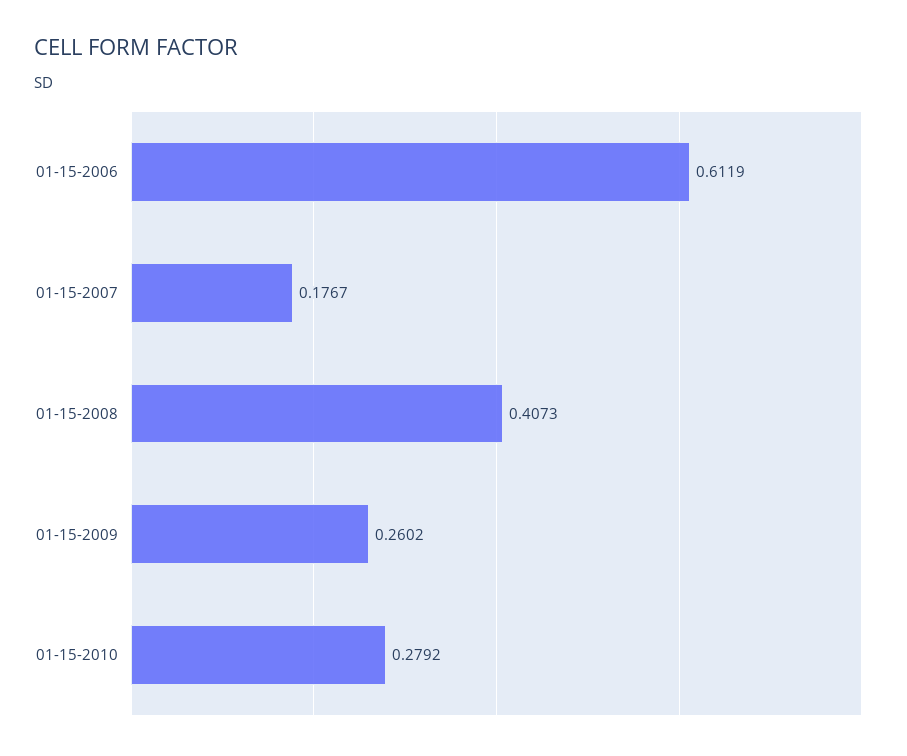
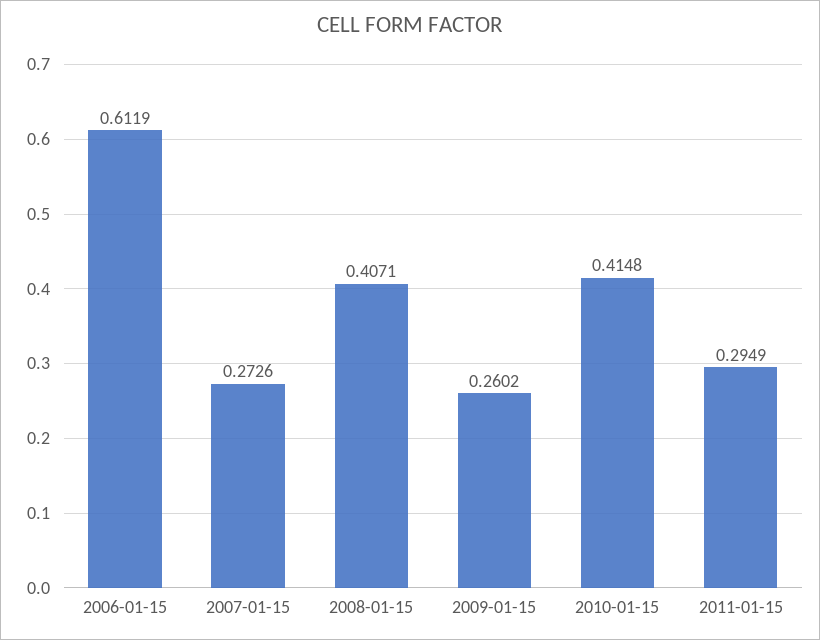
01-15-2007: 0.1767 -> 0.2726
01-15-2008: 0.4073 -> 0.4071
01-15-2010: 0.2792 -> 0.4148
2011-01-15: none -> 0.2949

